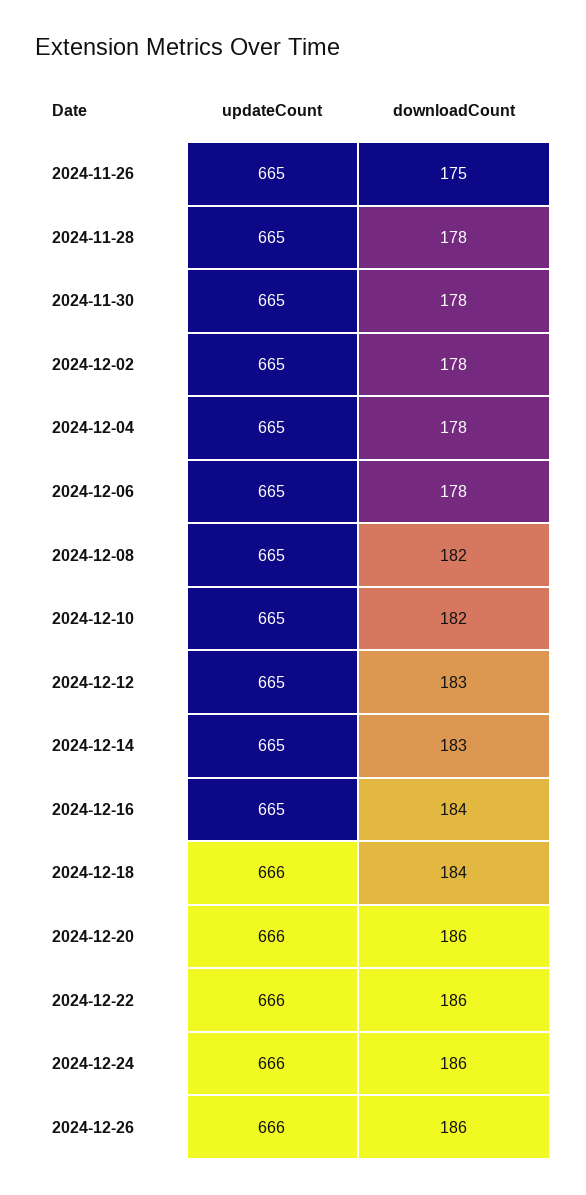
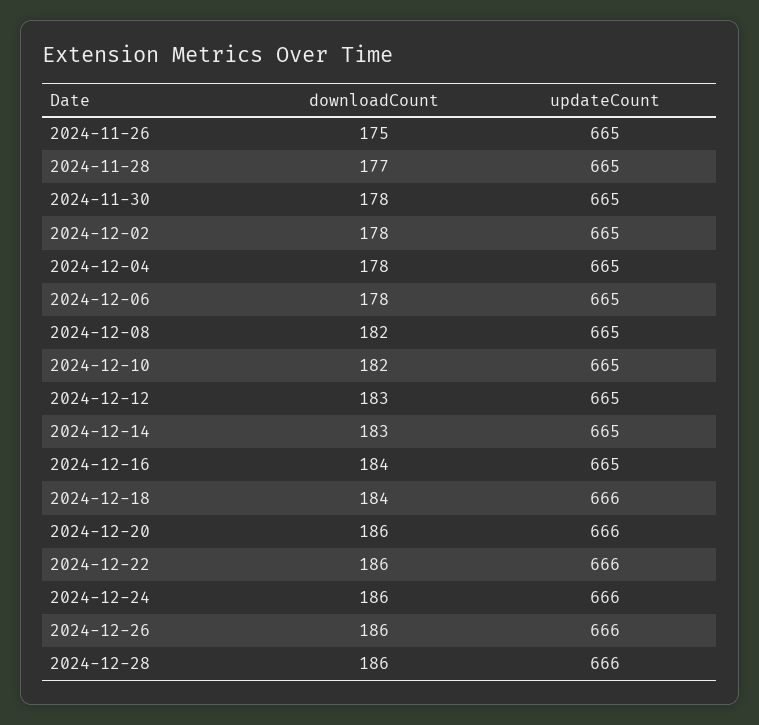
downloadCount, 2024-11-28: 178 -> 177
downloadCount, 2024-12-28: none -> 186
updateCount, 2024-12-28: none -> 666

